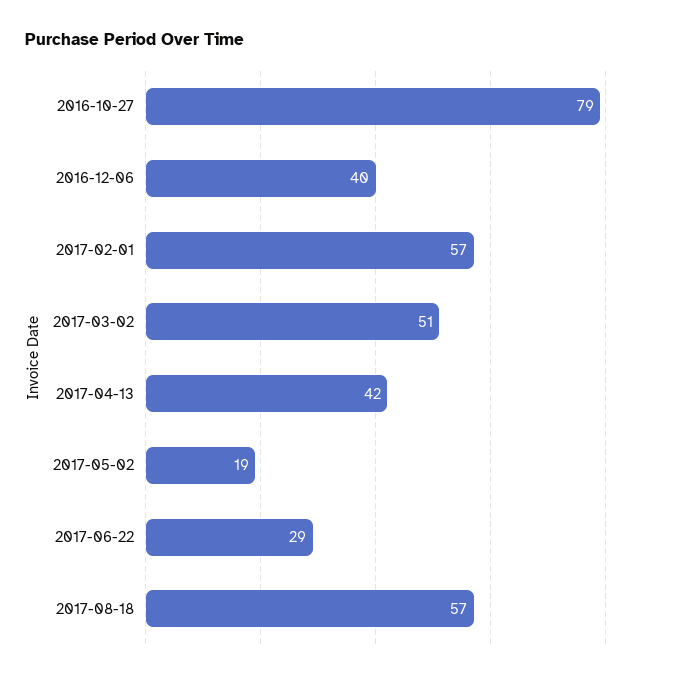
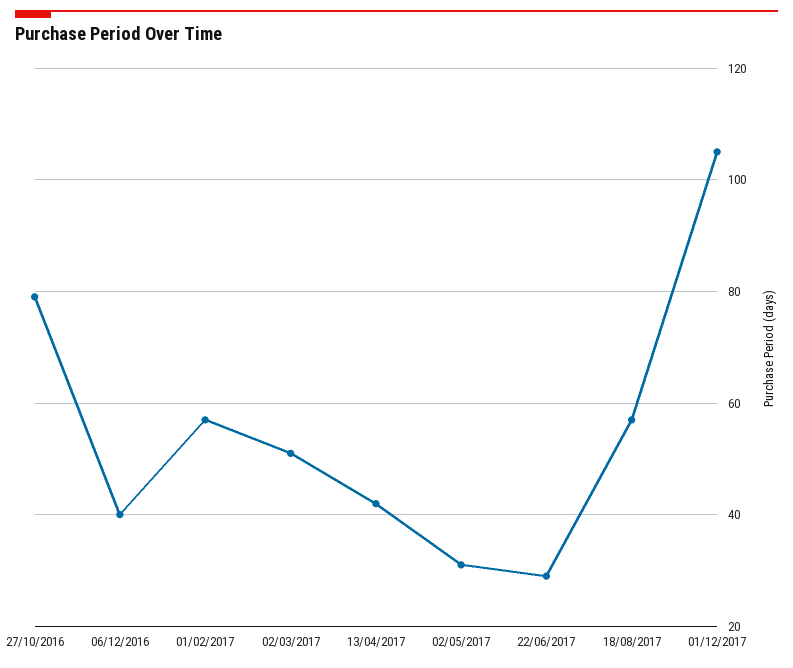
2017-05-02: 19 -> 30
01/12/2017: none -> 105

